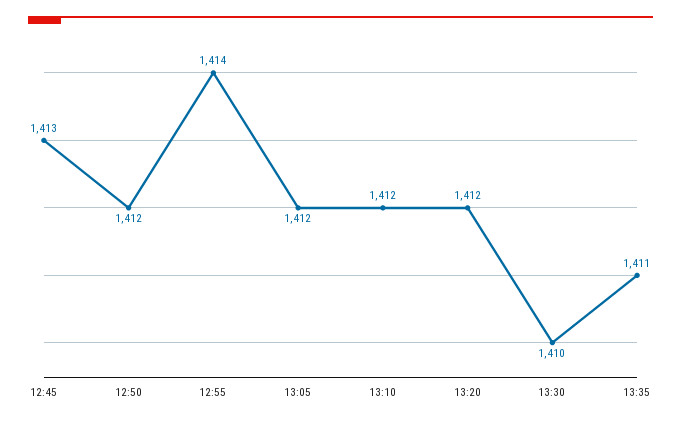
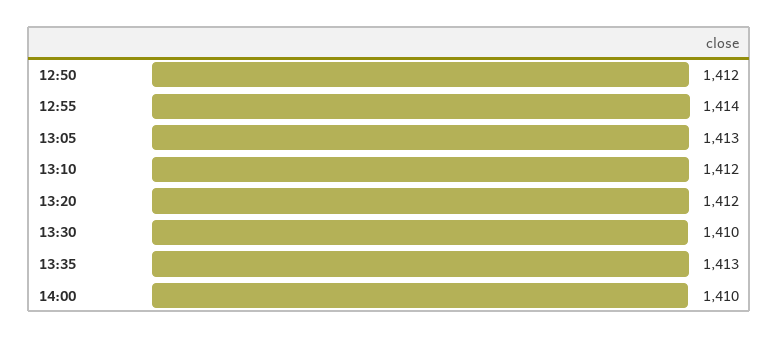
12:45: 1413 -> none
13:05: 1412 -> 1413
13:35: 1411 -> 1413
14:00: none -> 1410

